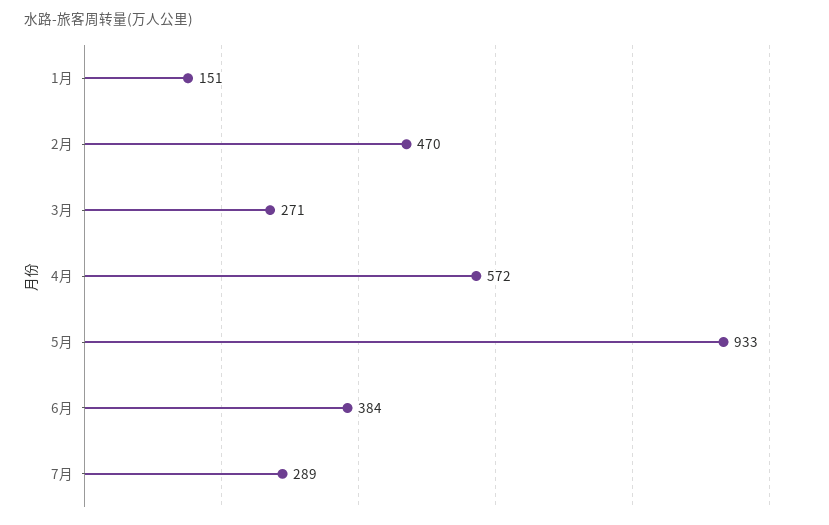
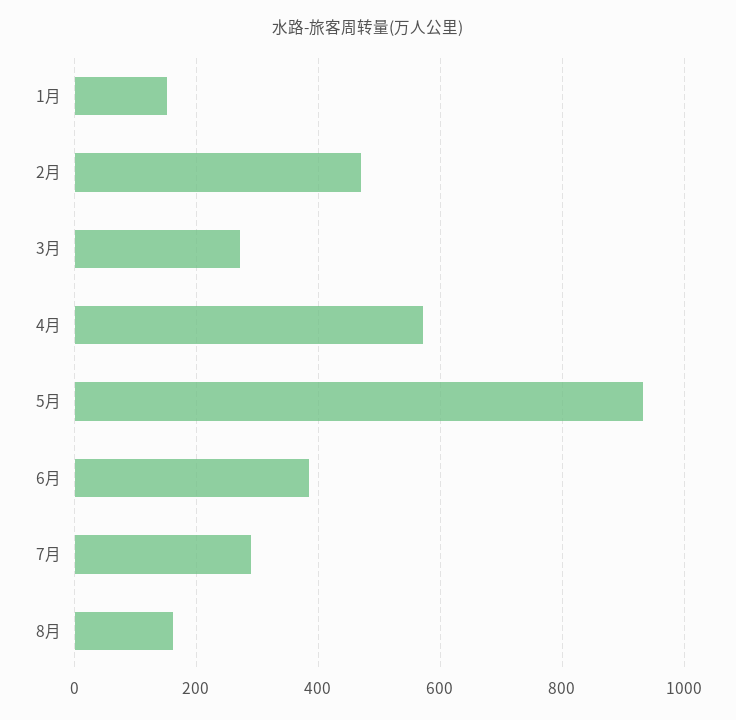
8月: none -> 160

